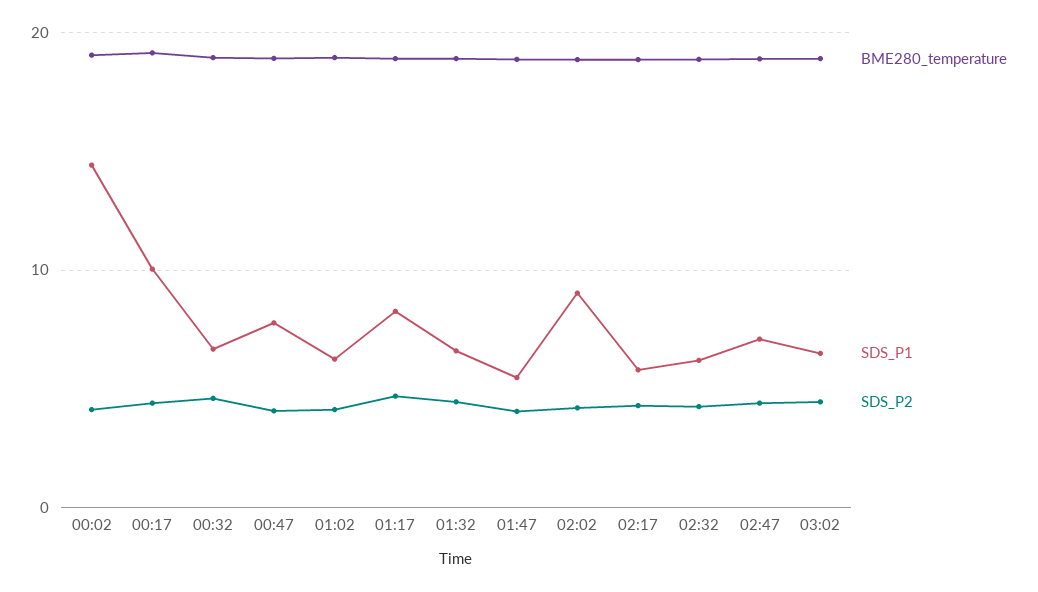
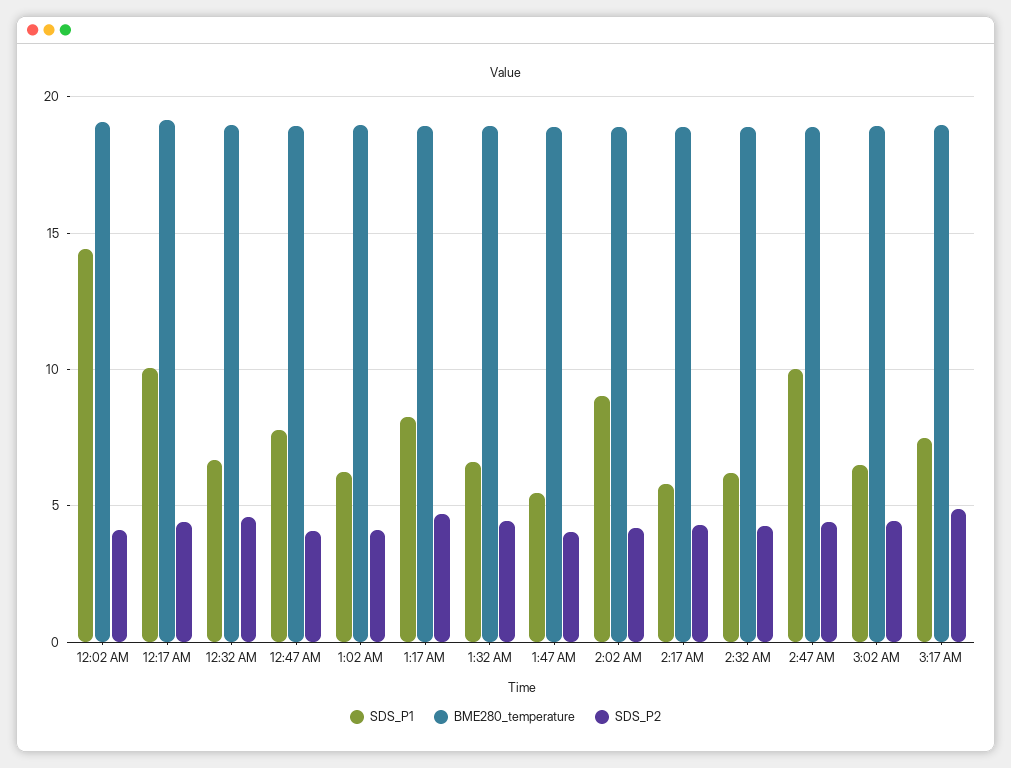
SDS_P1, 02:47: 7 -> 10
SDS_P1, 3:17 AM: none -> 7.5
BME280_temperature, 3:17 AM: none -> 19
SDS_P2, 3:17 AM: none -> 5

